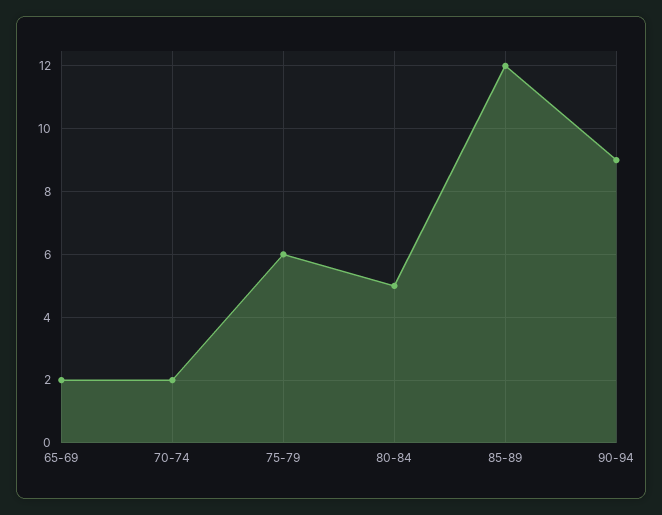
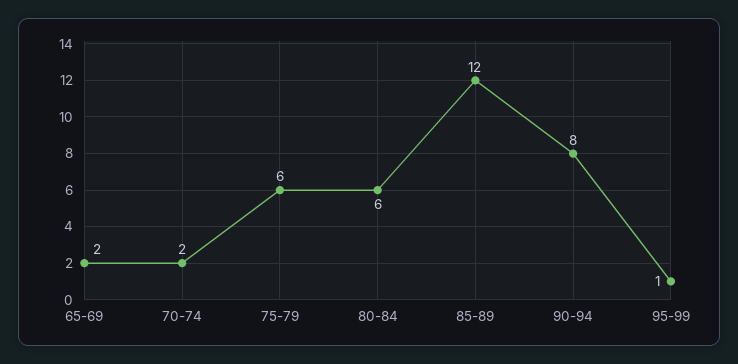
80-84: 5 -> 6
90-94: 9 -> 8
95-99: none -> 1

